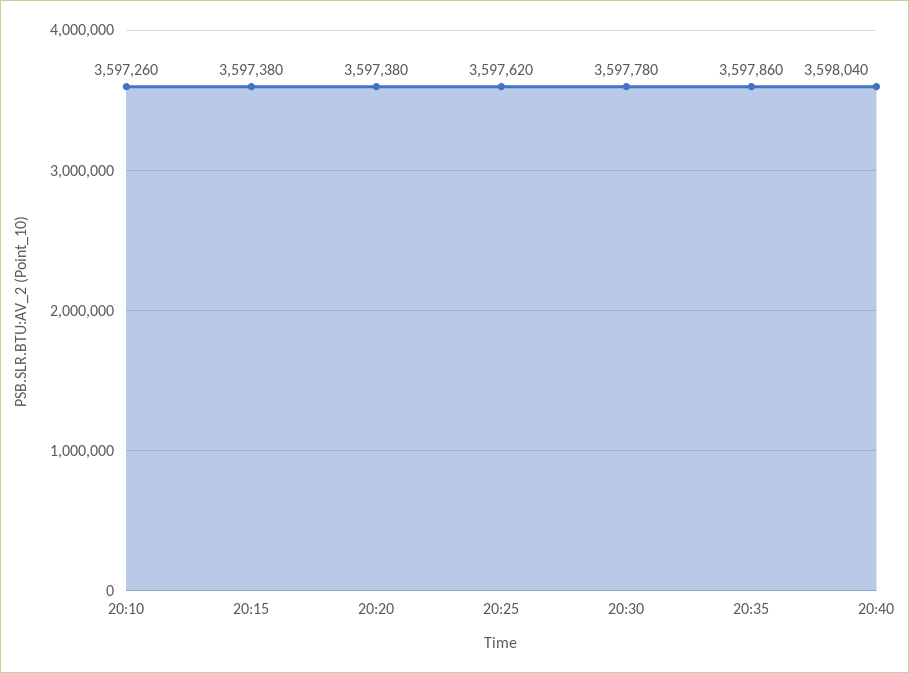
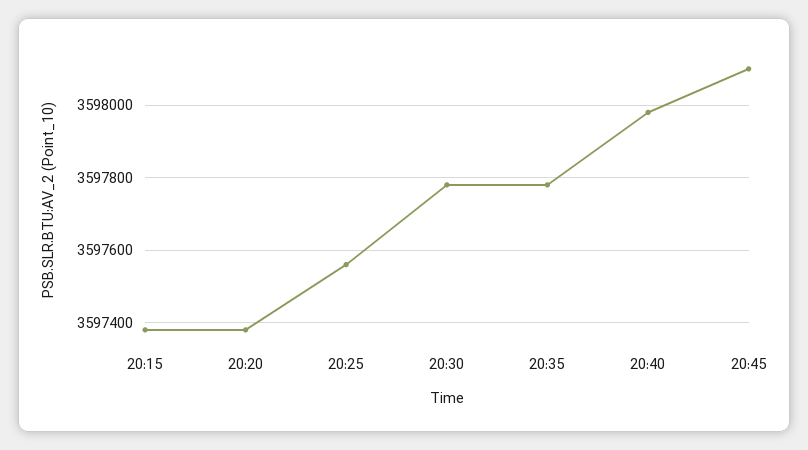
20:10: 3597260 -> none
20:25: 3597620 -> 3597560
20:35: 3597860 -> 3597780
20:40: 3598040 -> 3597980
20:45: none -> 3598100

